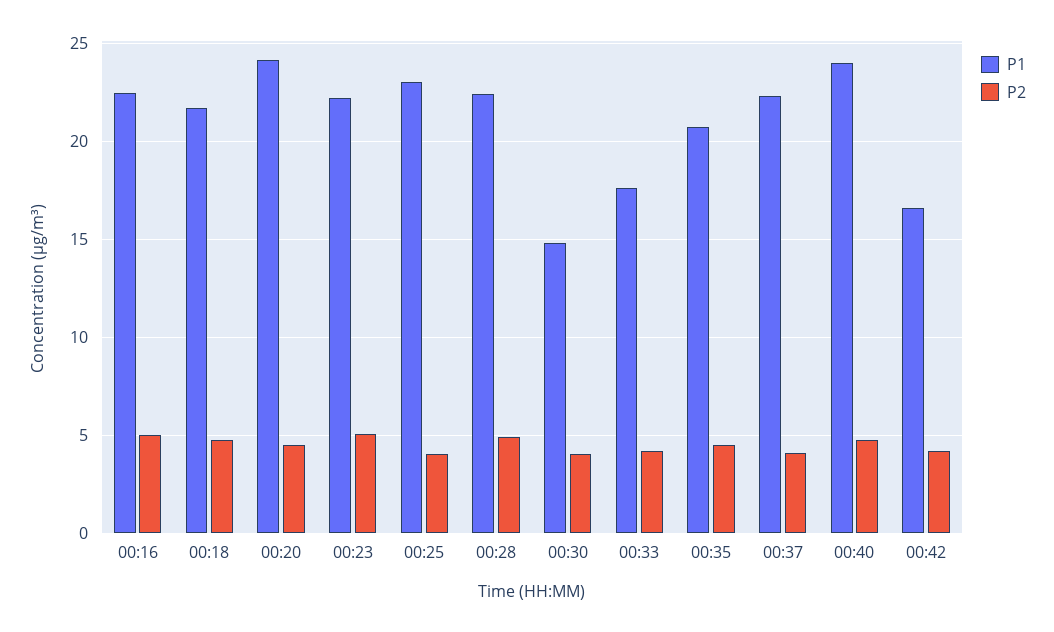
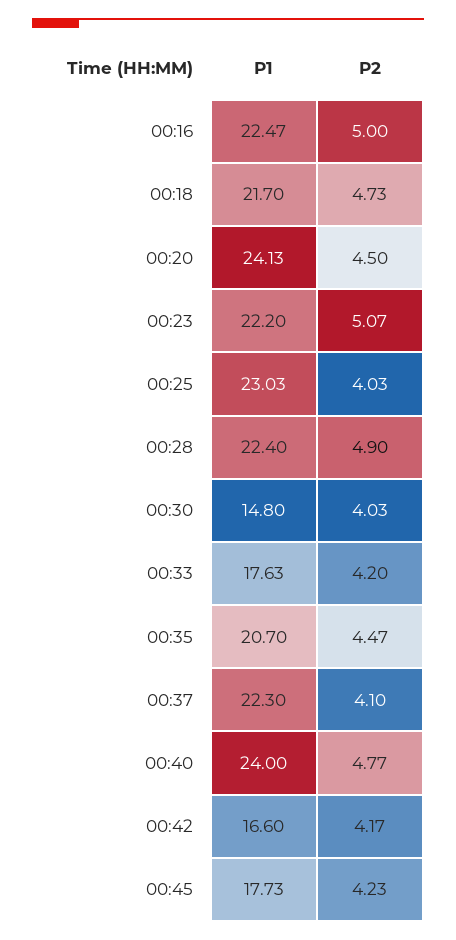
P1, 00:45: none -> 17.73
P2, 00:45: none -> 4.23

